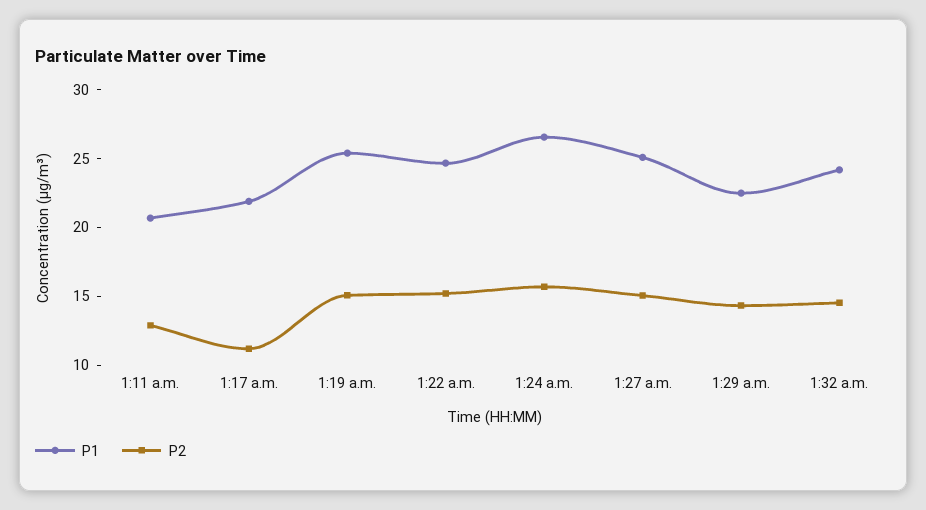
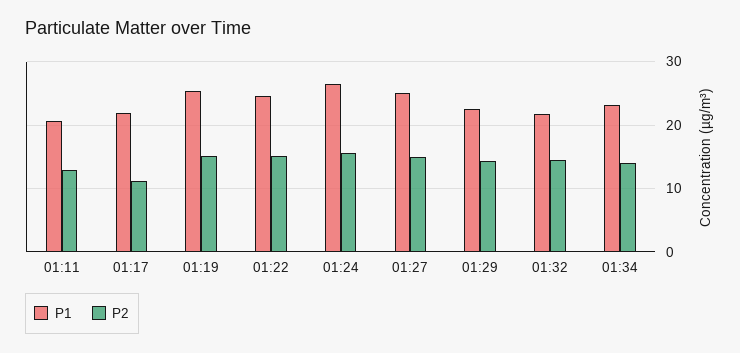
P1, 1:32 a.m.: 24 -> 22
P1, 01:34: none -> 23
P2, 01:34: none -> 14

